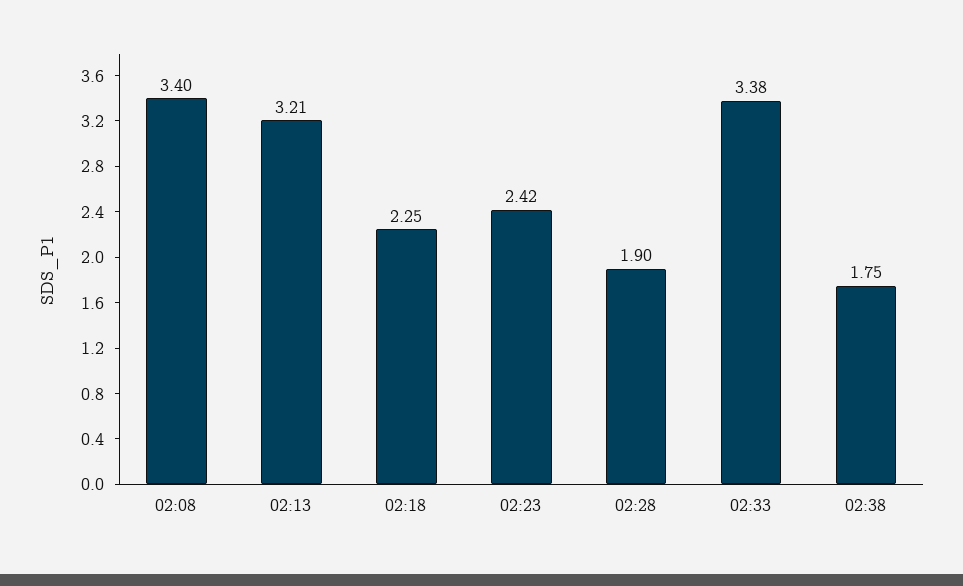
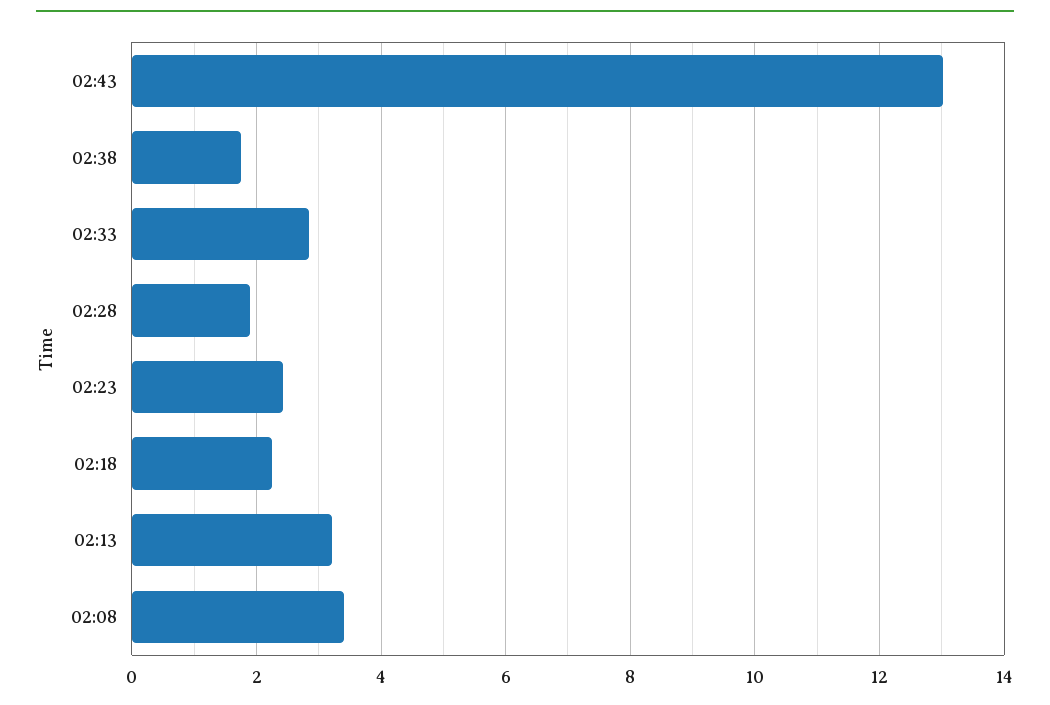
02:33: 3.38 -> 2.8
02:43: none -> 13

